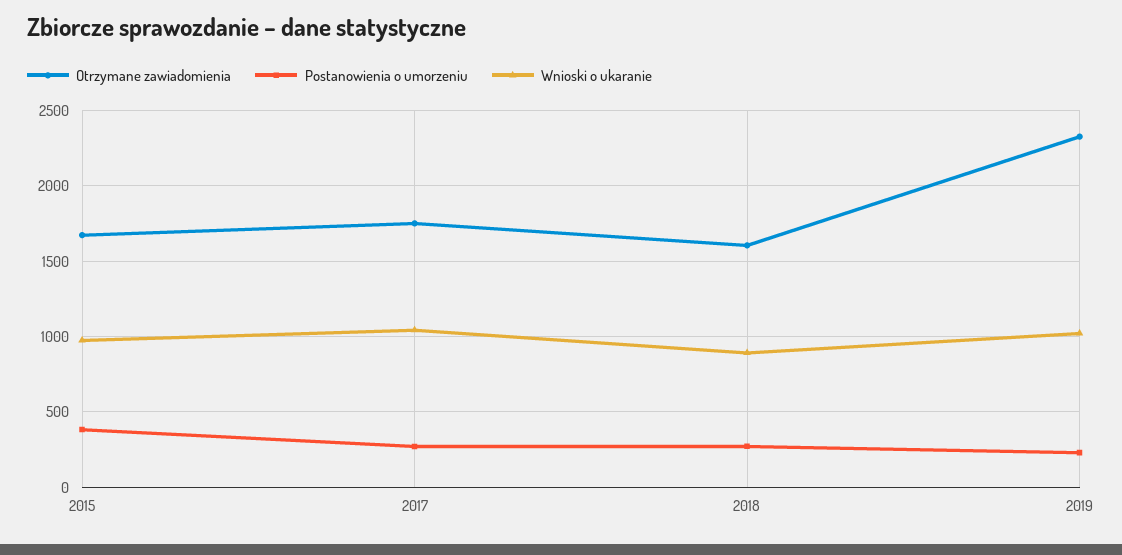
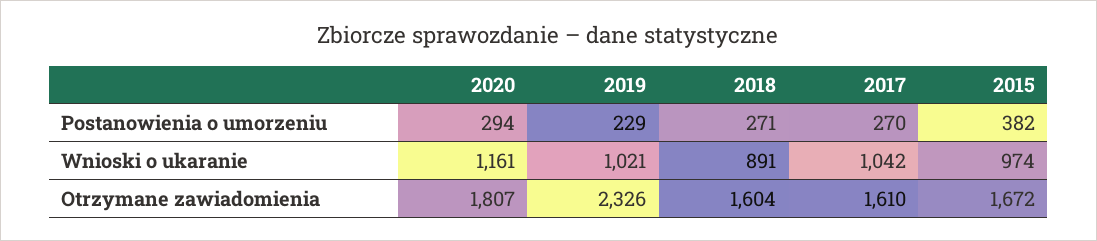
Otrzymane zawiadomienia, 2017: 1750 -> 1610
Postanowienia o umorzeniu, 2020: none -> 294
Wnioski o ukaranie, 2020: none -> 1161
Otrzymane zawiadomienia, 2020: none -> 1807

